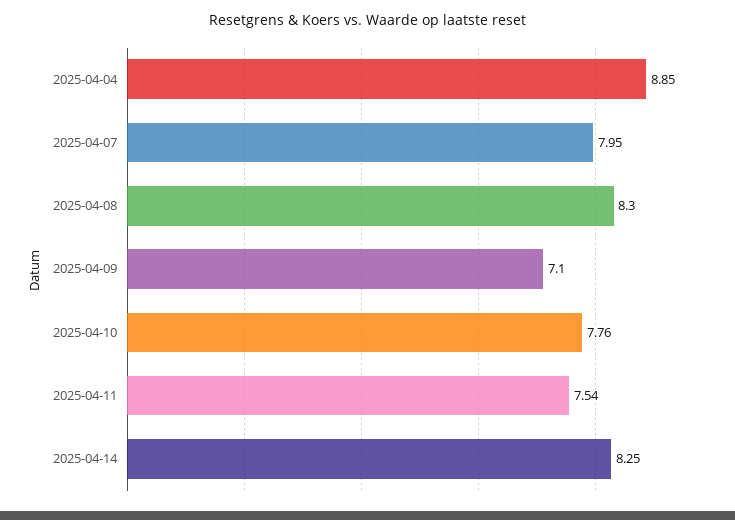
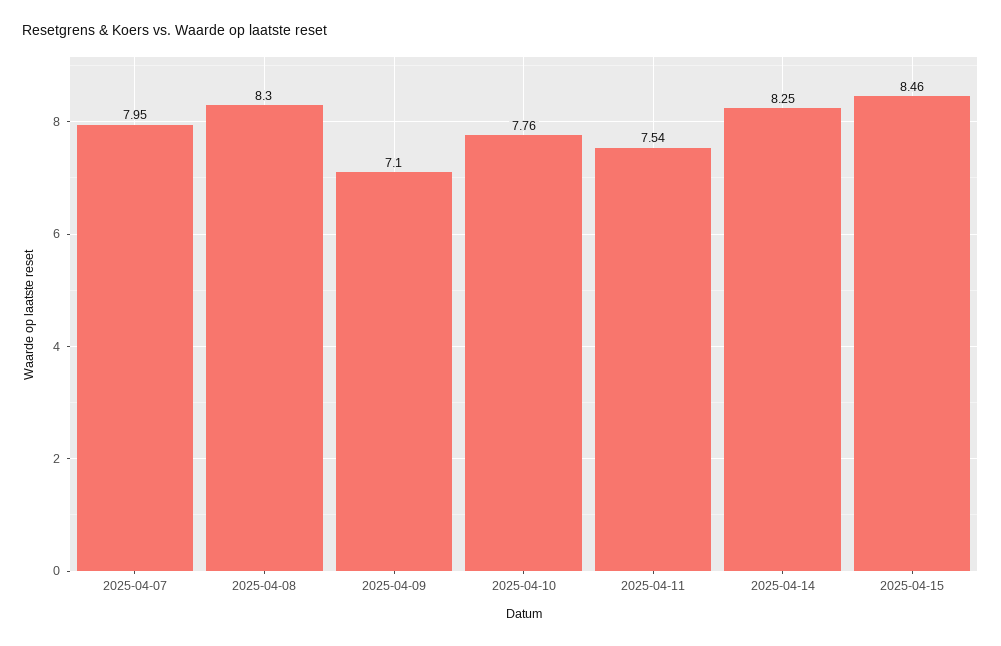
2025-04-04: 8.85 -> none
2025-04-15: none -> 8.46

